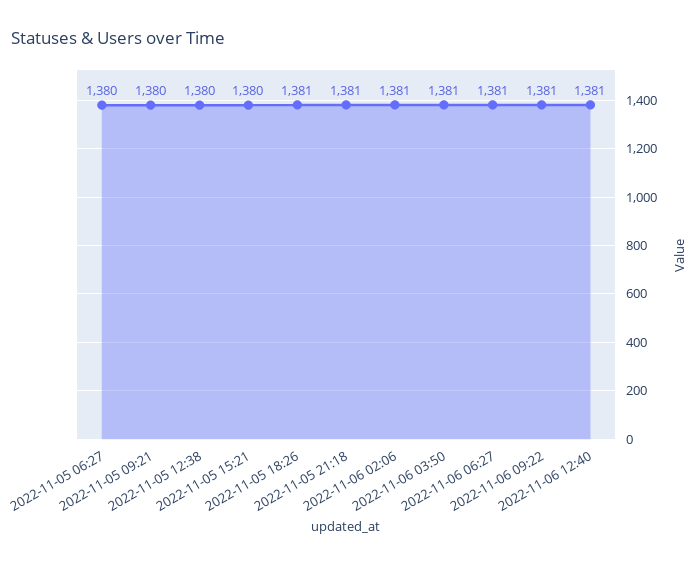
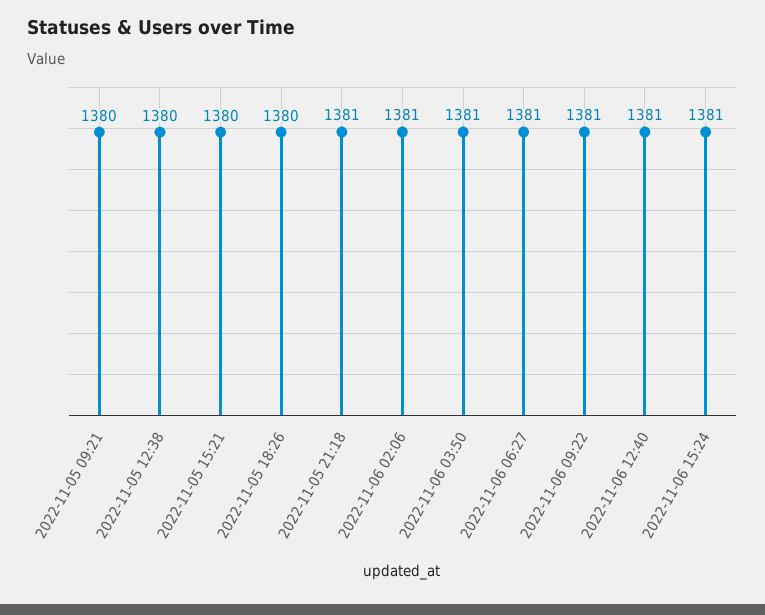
2022-11-05 06:27: 1380 -> none
2022-11-05 18:26: 1381 -> 1380
2022-11-06 15:24: none -> 1381

